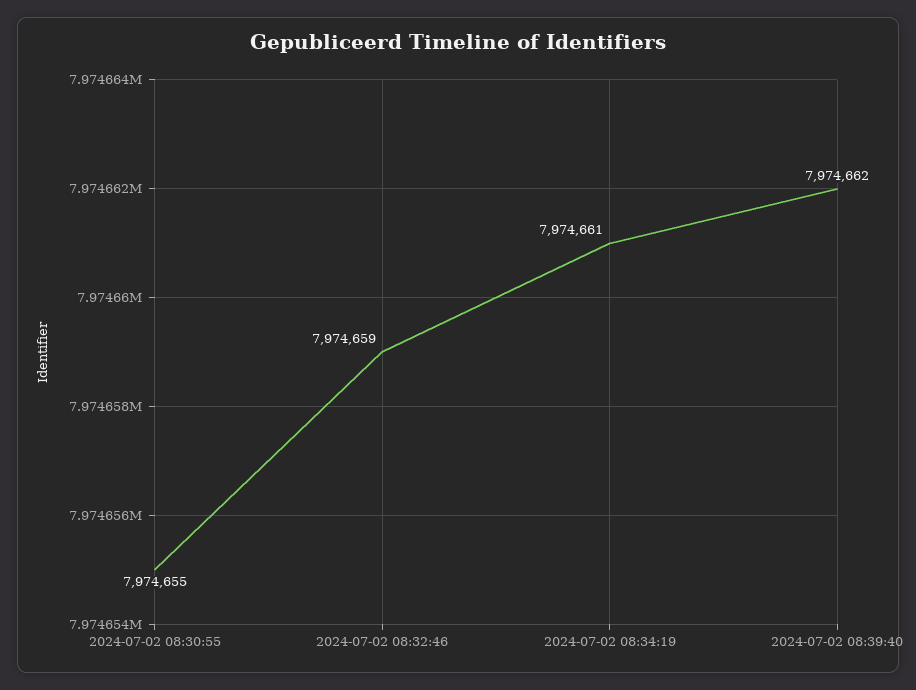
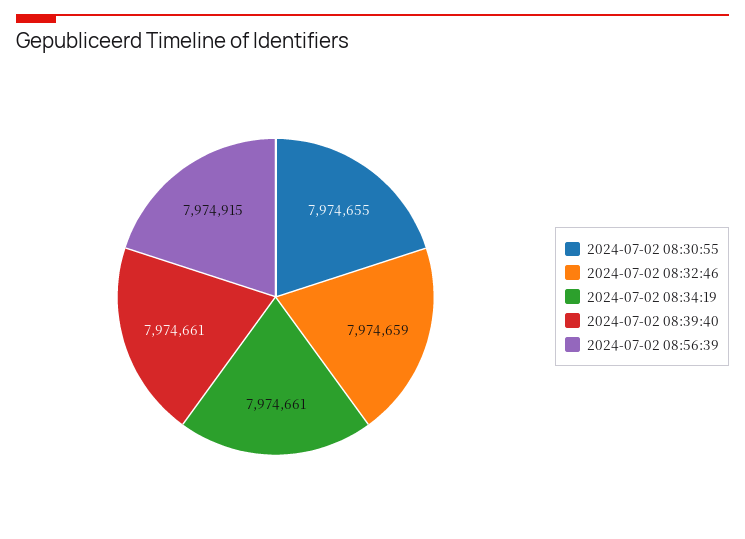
2024-07-02 08:39:40: 7974662 -> 7974661
2024-07-02 08:56:39: none -> 7974915

